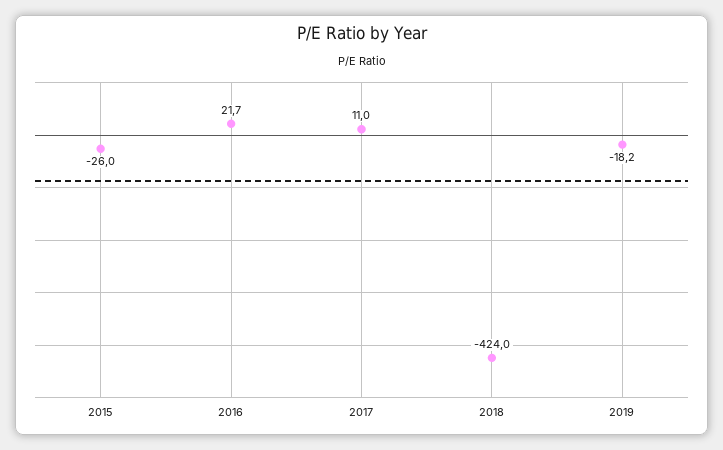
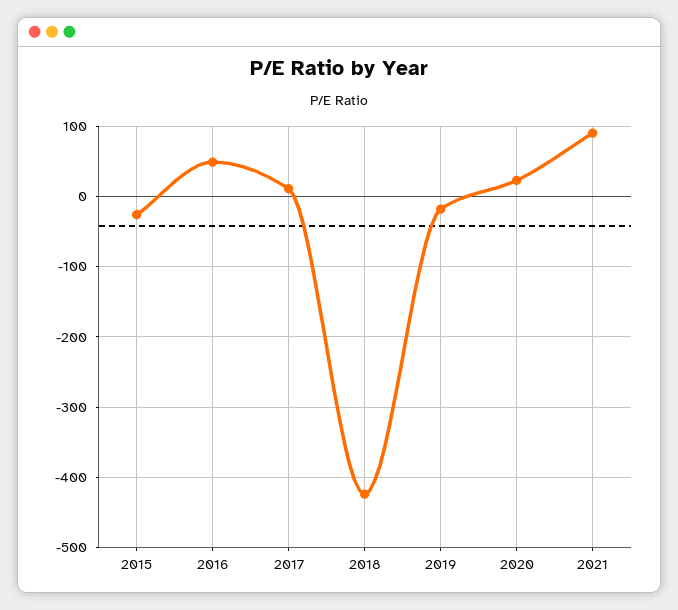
2016: 21.7 -> 50
2020: none -> 20
2021: none -> 90

